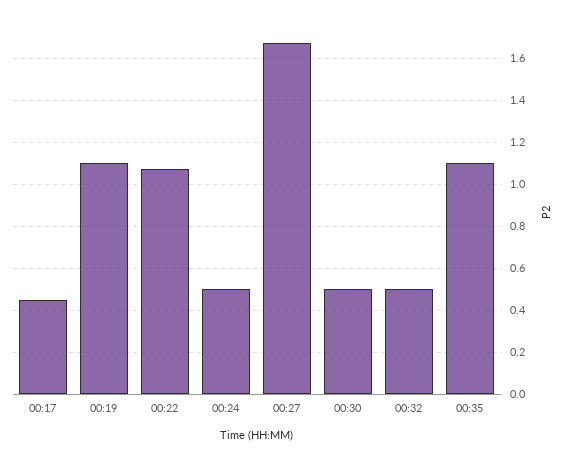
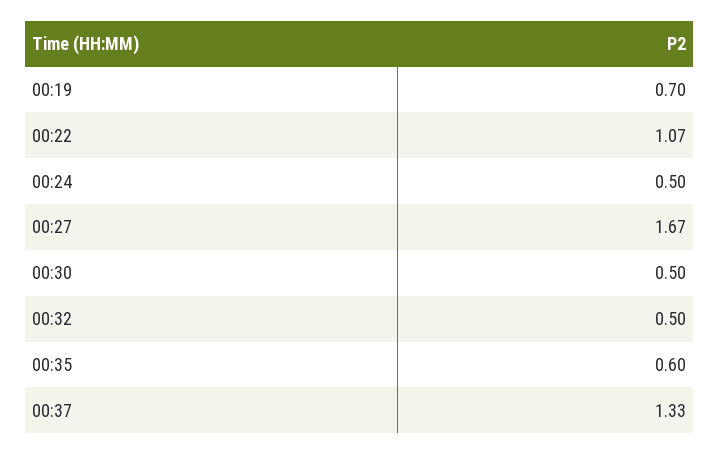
00:17: 0.45 -> none
00:19: 1.1 -> 0.7
00:35: 1.1 -> 0.6
00:37: none -> 1.33

